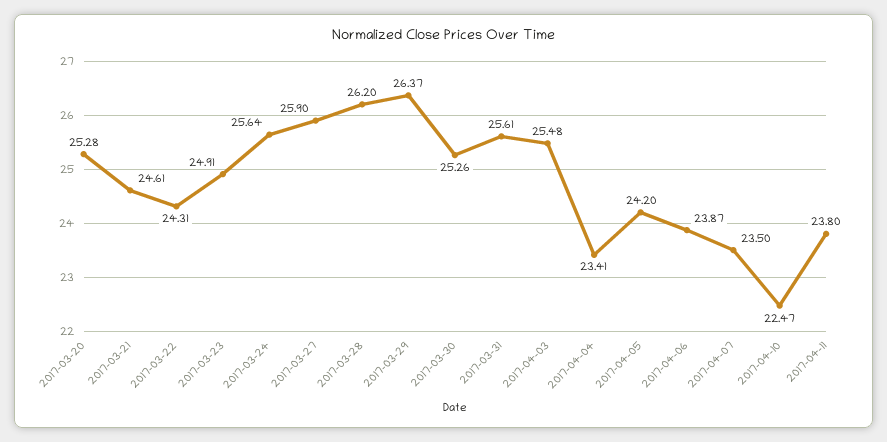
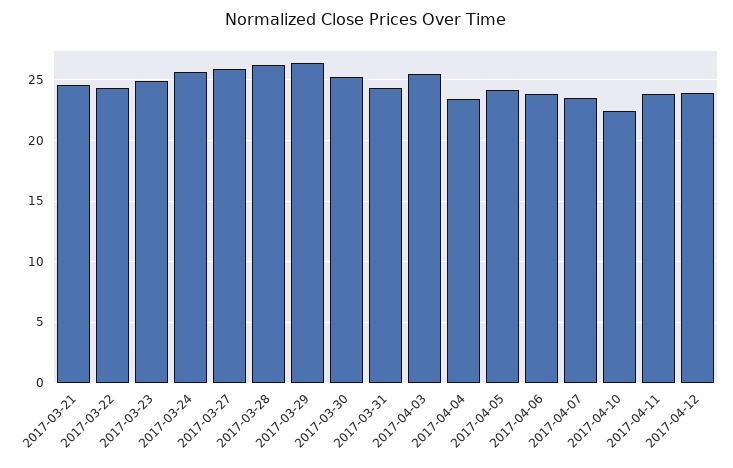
2017-03-20: 25.28 -> none
2017-03-31: 25.61 -> 24.5
2017-04-12: none -> 24

